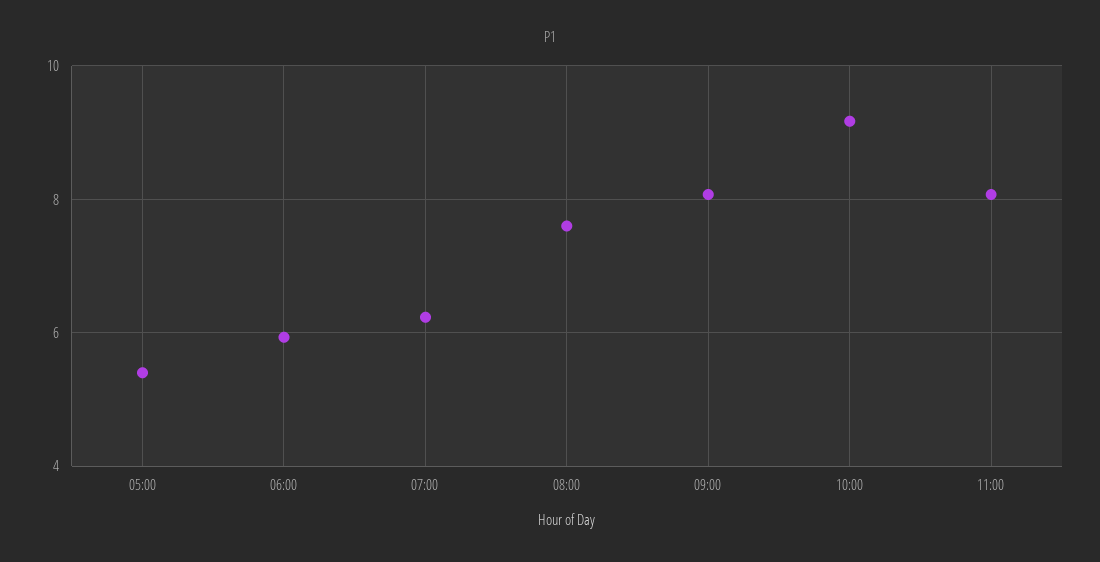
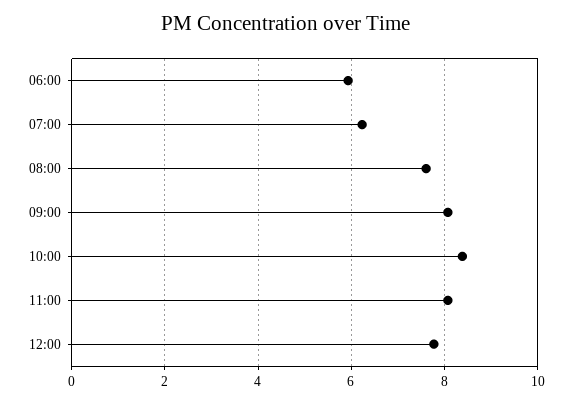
05:00: 5.4 -> none
10:00: 9.2 -> 8.4
12:00: none -> 7.8

